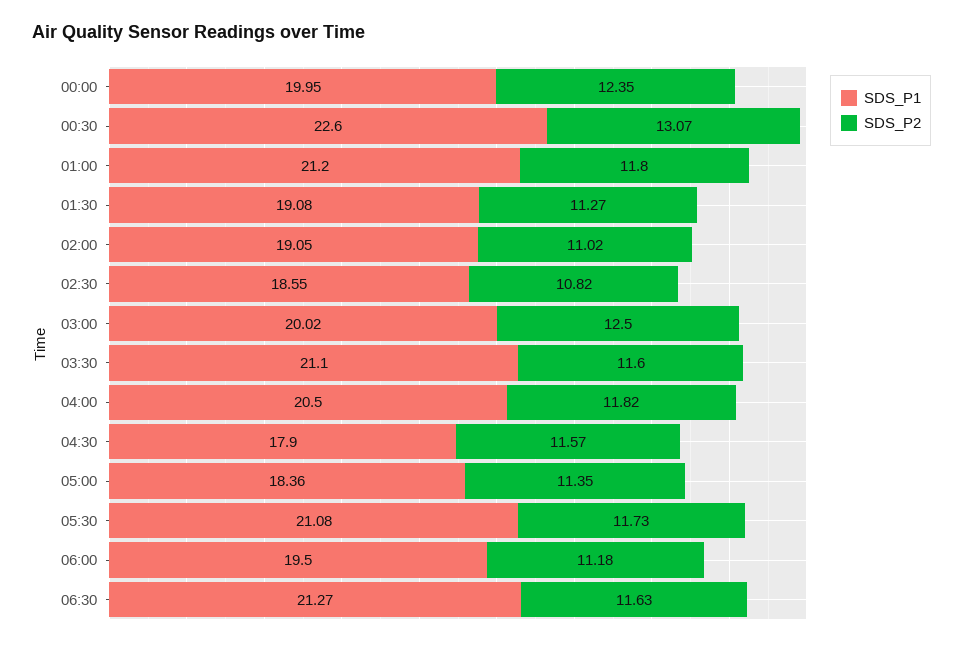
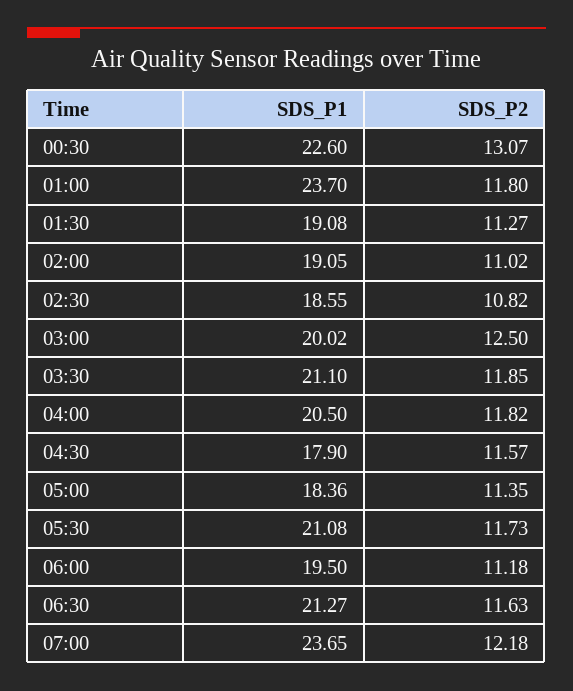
SDS_P1, 00:00: 19.95 -> none
SDS_P2, 00:00: 12.35 -> none
SDS_P1, 01:00: 21.2 -> 23.7
SDS_P2, 03:30: 11.6 -> 11.85
SDS_P1, 07:00: none -> 23.65
SDS_P2, 07:00: none -> 12.18

